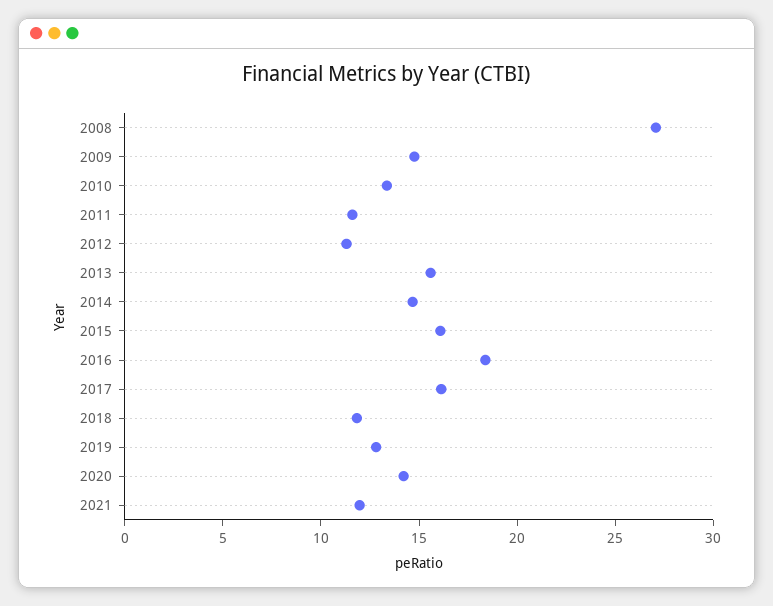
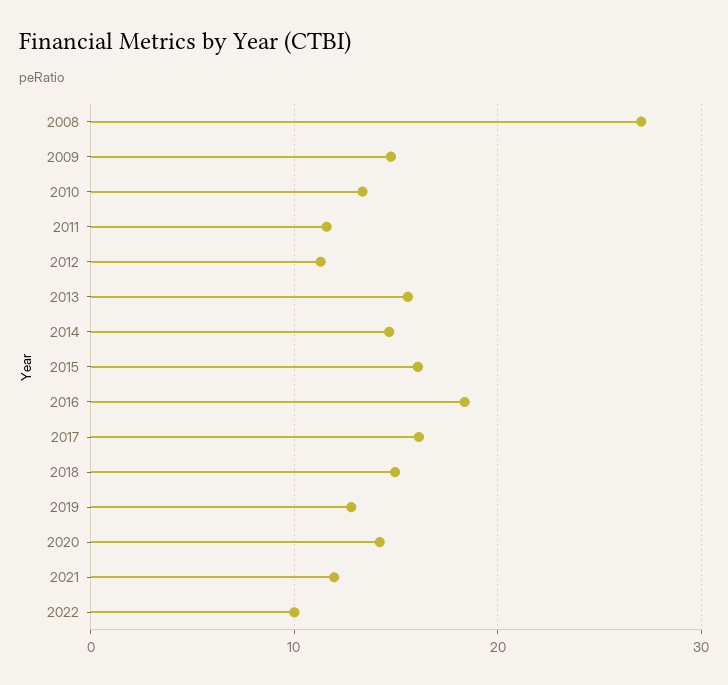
2018: 12 -> 15
2022: none -> 10

